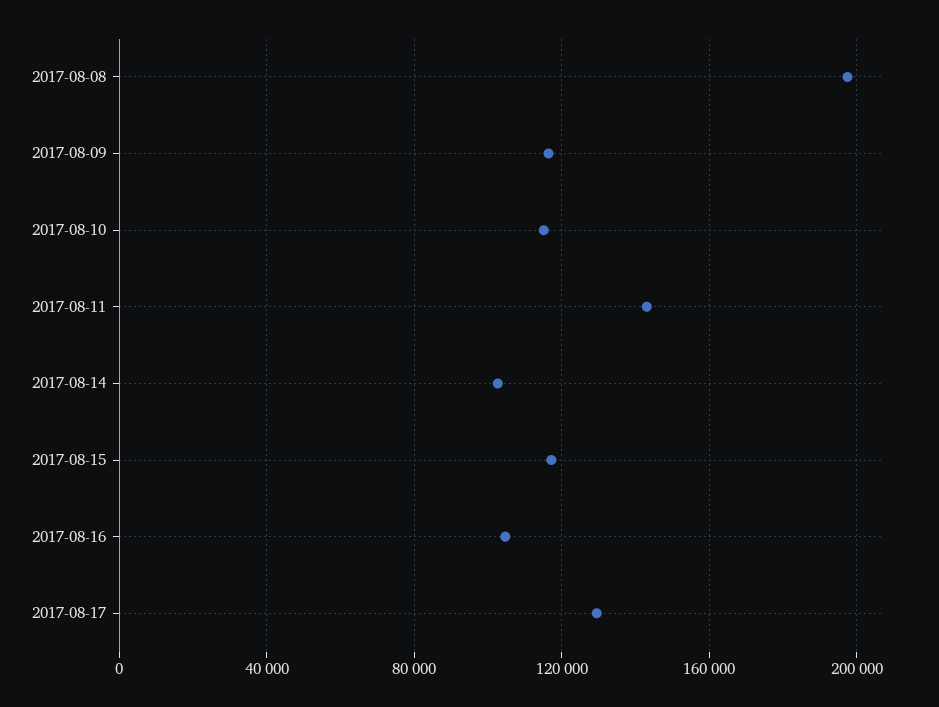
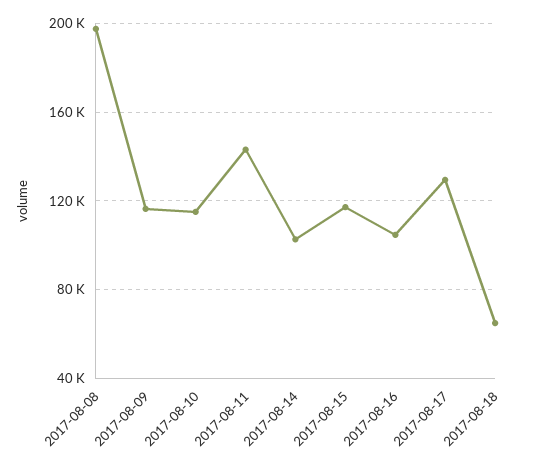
2017-08-18: none -> 65000

